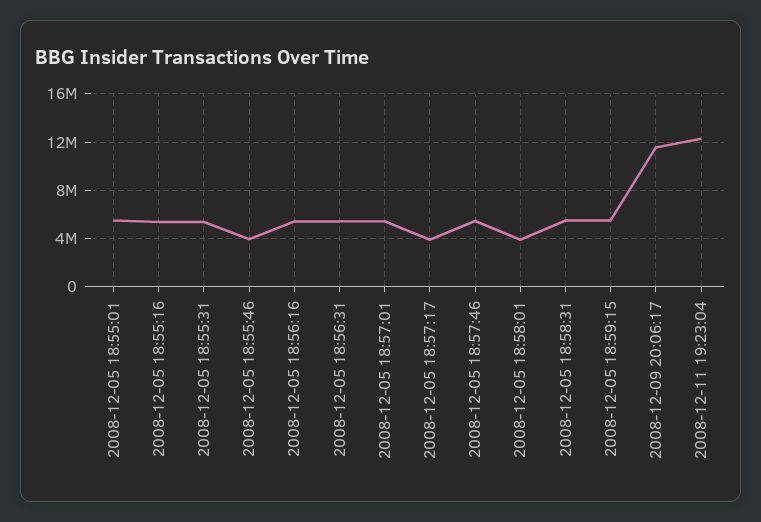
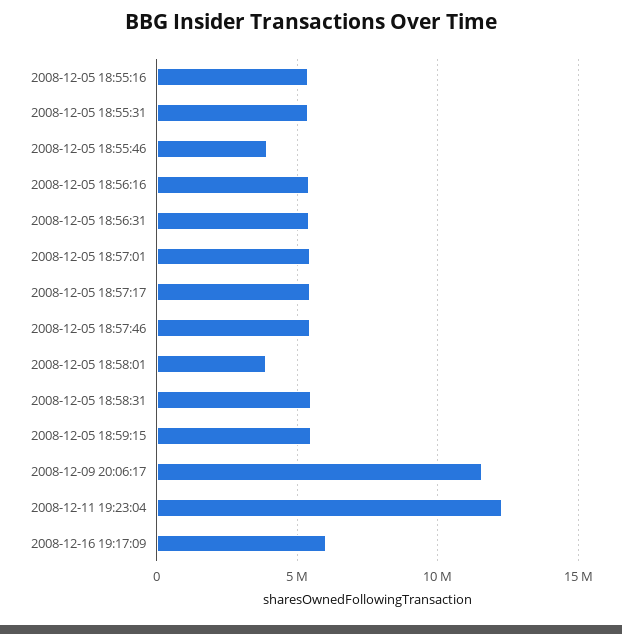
2008-12-05 18:55:01: 5500000 -> none
2008-12-05 18:57:17: 4000000 -> 5500000
2008-12-16 19:17:09: none -> 6000000

